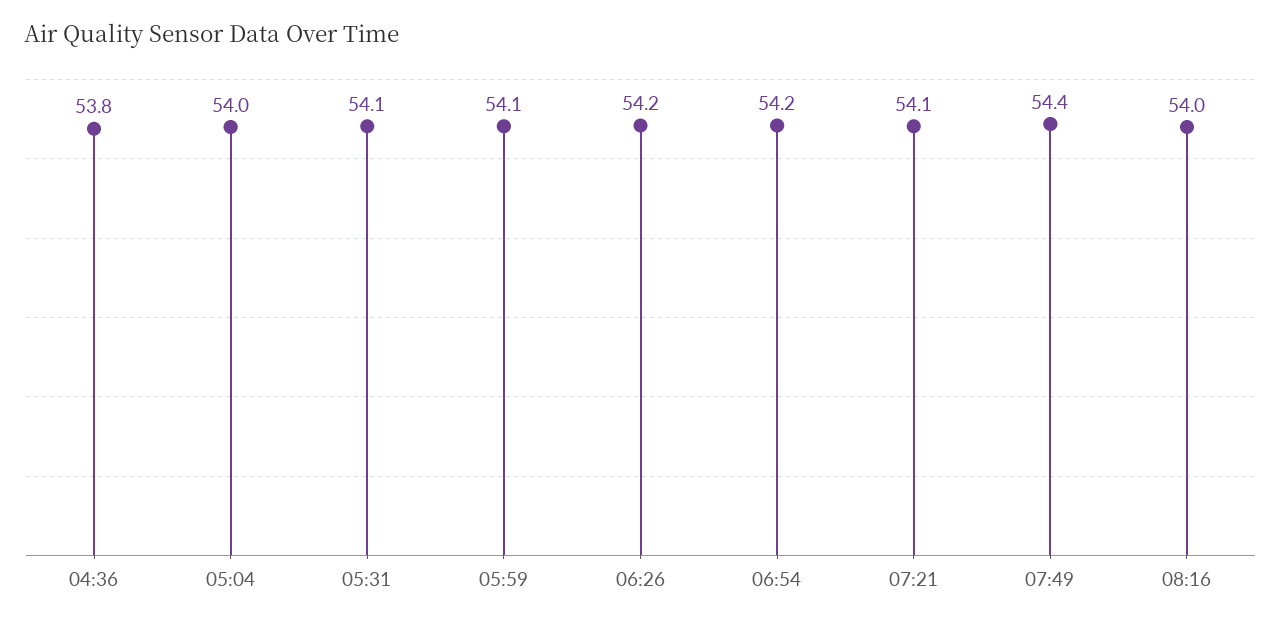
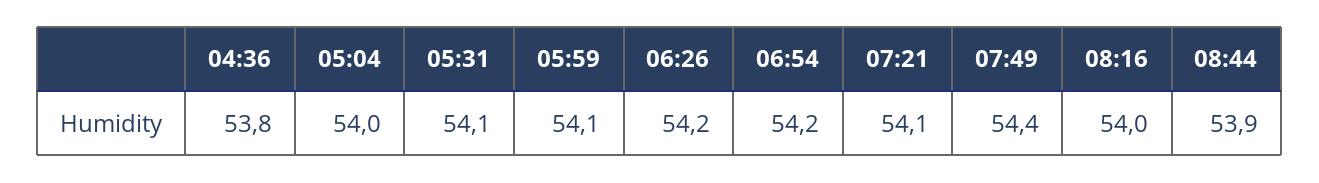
08:44: none -> 53.9

